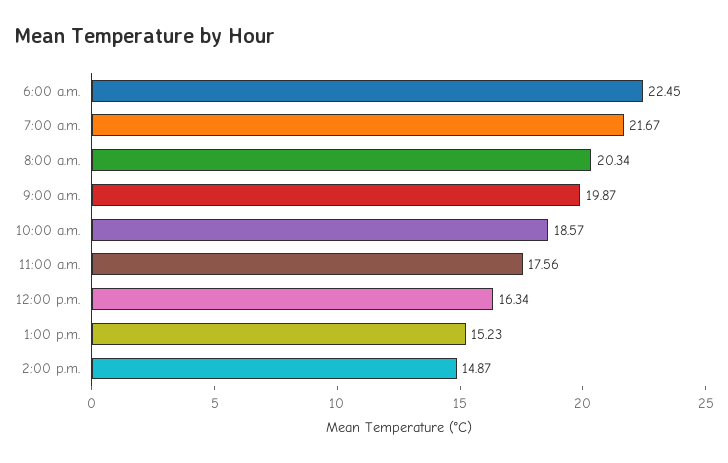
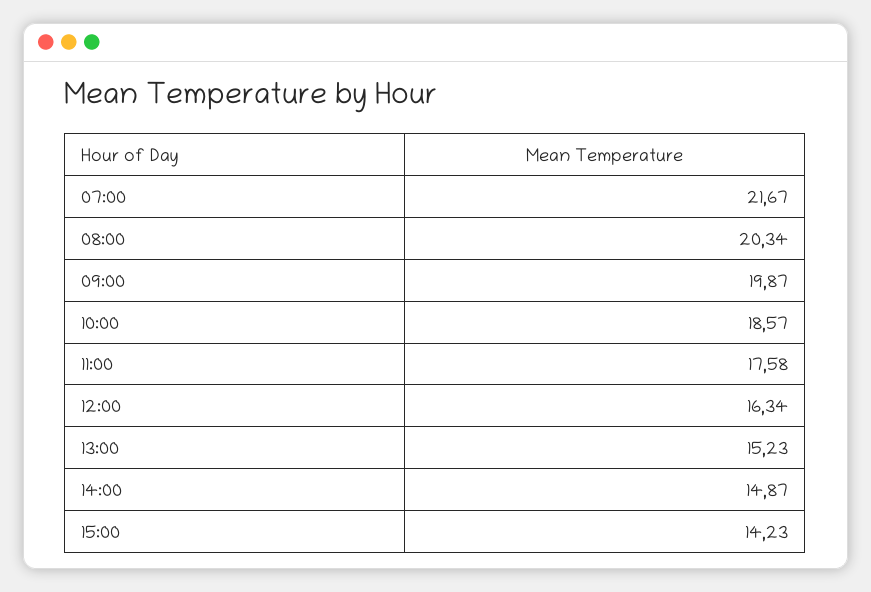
6:00 a.m.: 22.45 -> none
11:00 a.m.: 17.56 -> 17.58
15:00: none -> 14.23

